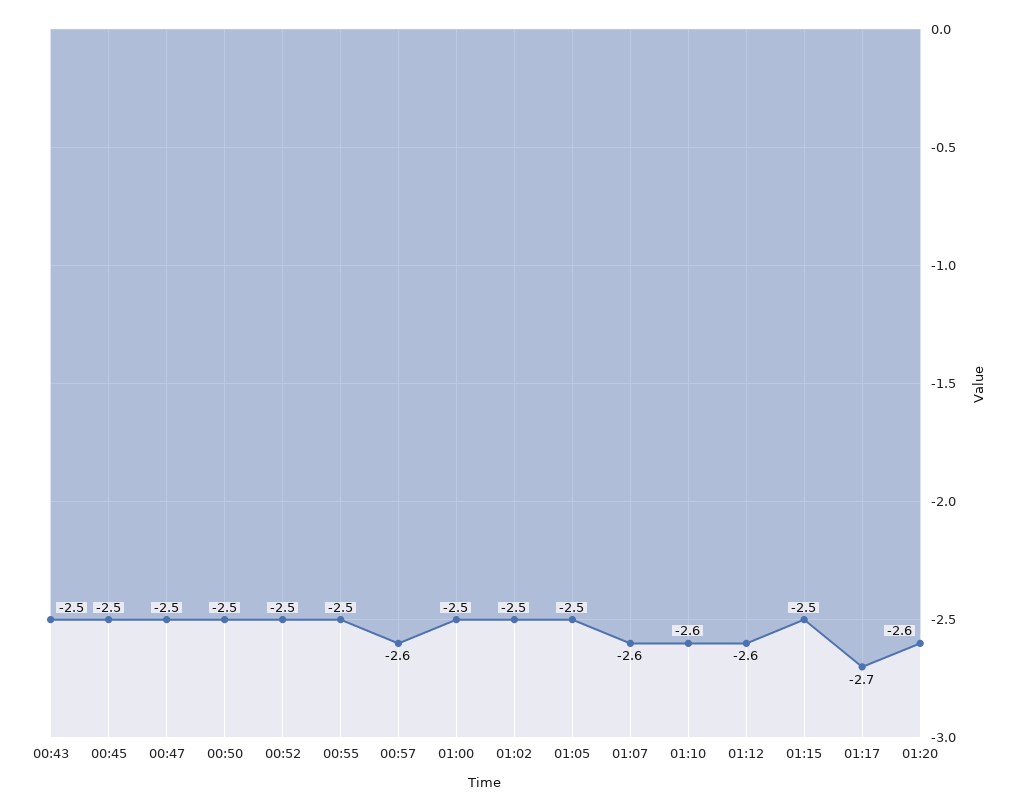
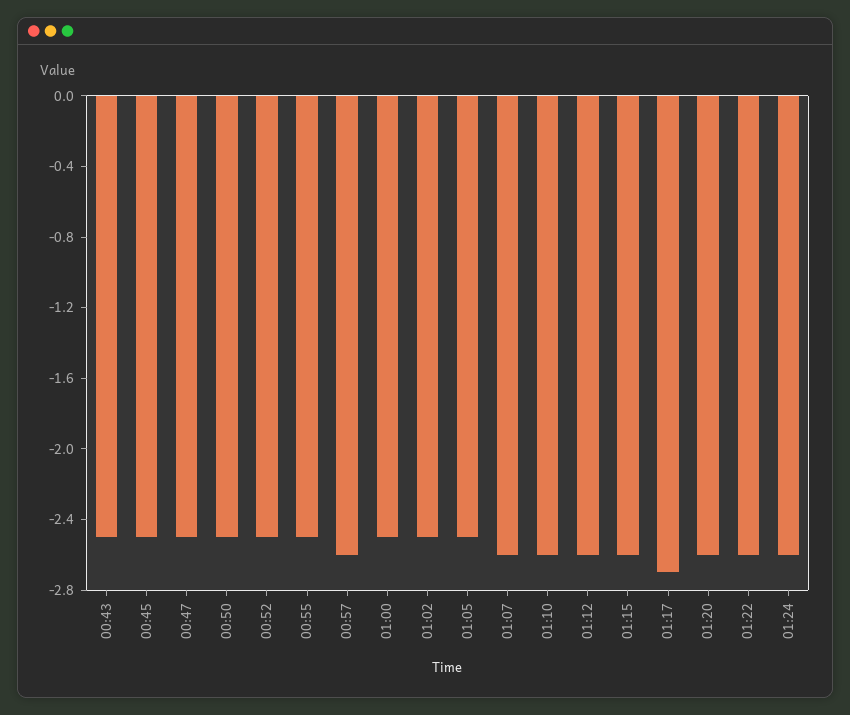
01:15: -2.5 -> -2.6
01:22: none -> -2.6
01:24: none -> -2.6

